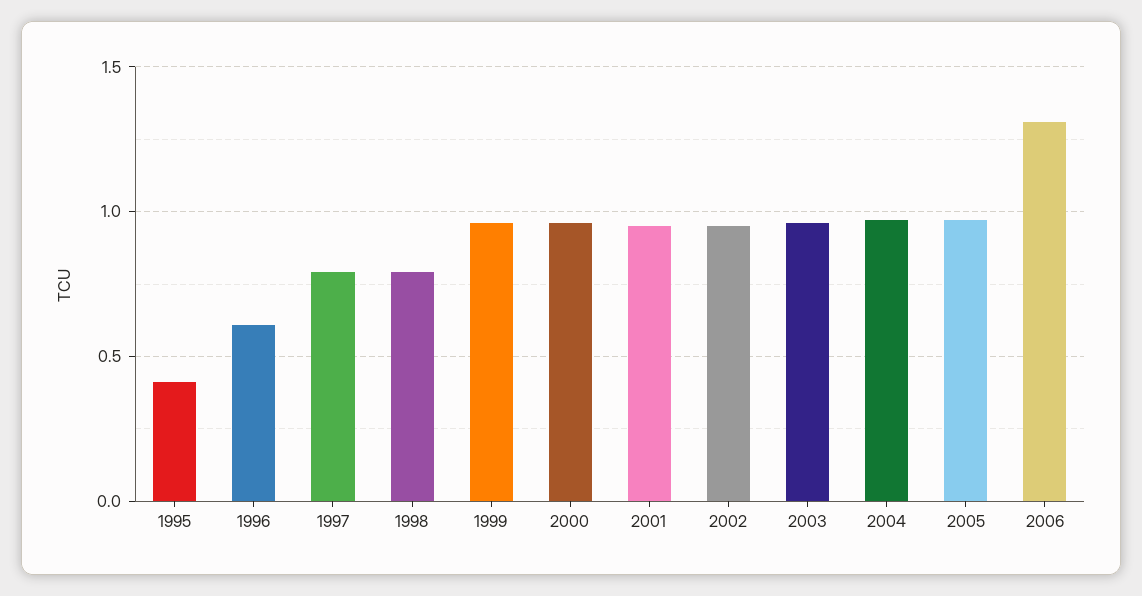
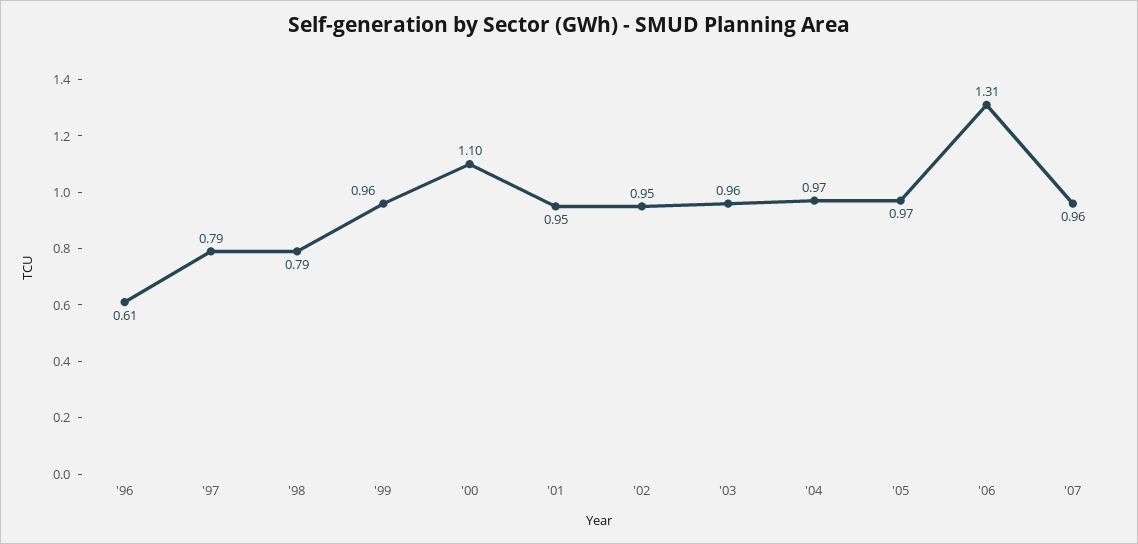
1995: 0.4 -> none
2000: 0.95 -> 1.1
'07: none -> 0.96

